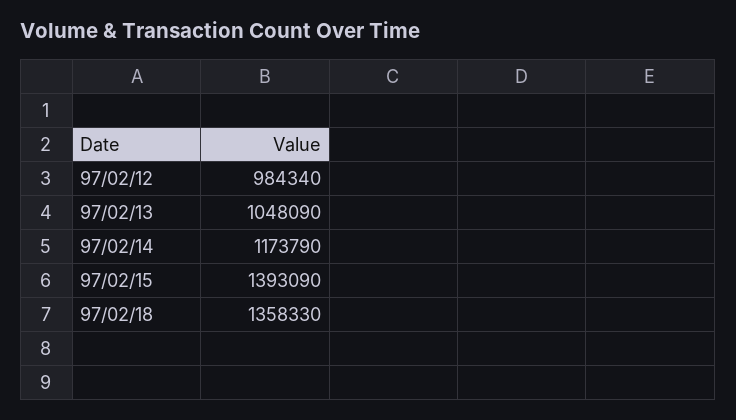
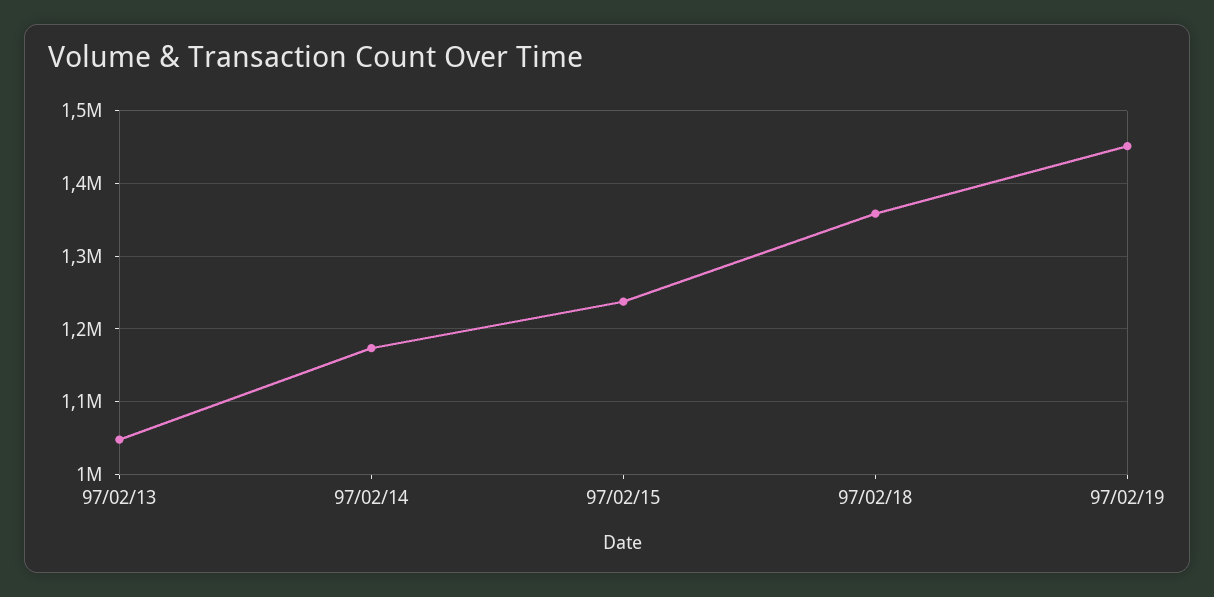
97/02/12: 984340 -> none
97/02/15: 1393090 -> 1240000
97/02/19: none -> 1450000

